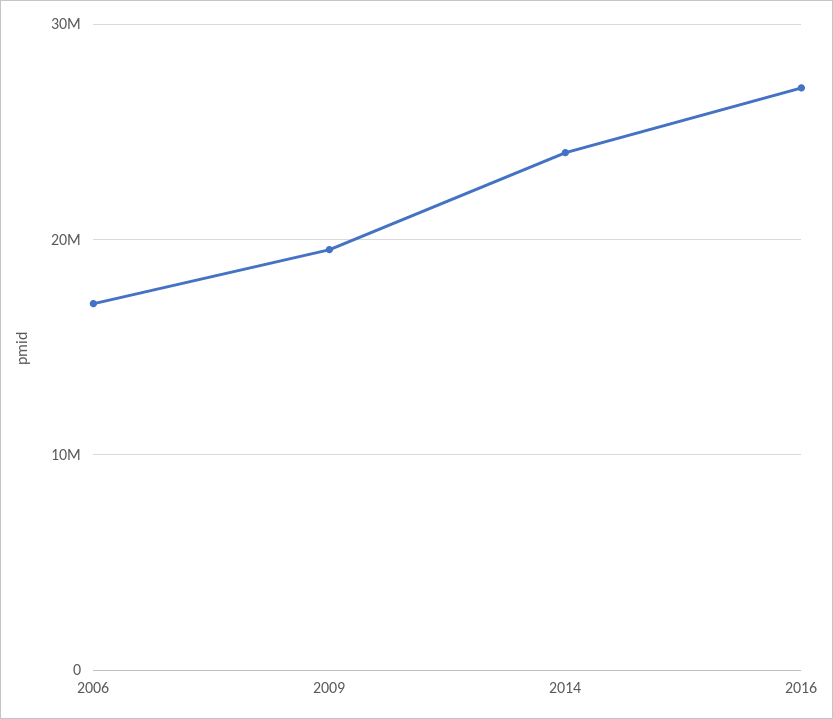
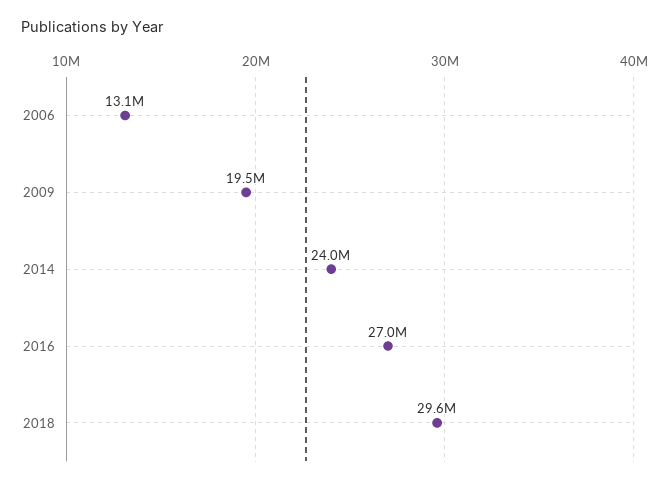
2006: 17000000 -> 13100000
2018: none -> 29600000

